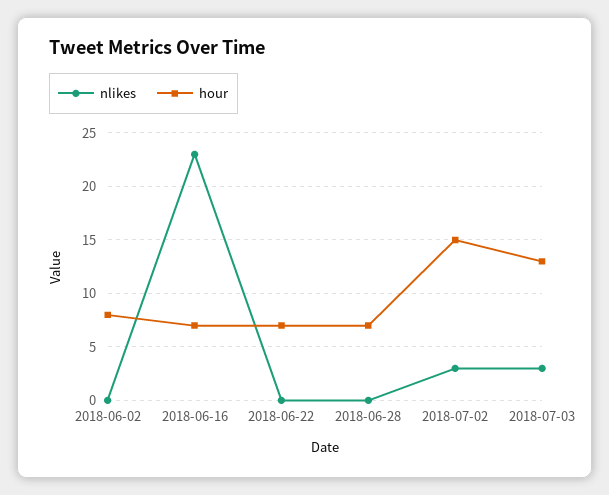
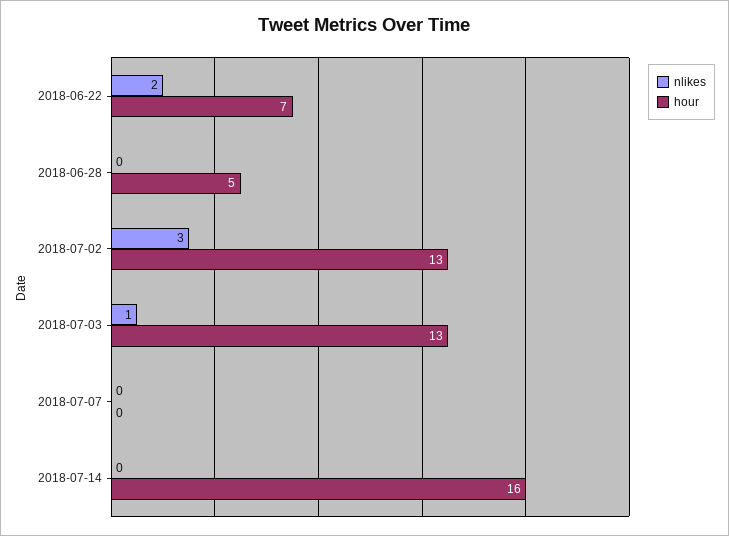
nlikes, 2018-06-02: 0 -> none
hour, 2018-06-02: 8 -> none
nlikes, 2018-06-16: 23 -> none
hour, 2018-06-16: 7 -> none
nlikes, 2018-06-22: 0 -> 2
hour, 2018-06-28: 7 -> 5
hour, 2018-07-02: 15 -> 13
nlikes, 2018-07-03: 3 -> 1
nlikes, 2018-07-07: none -> 0
hour, 2018-07-07: none -> 0
nlikes, 2018-07-14: none -> 0
hour, 2018-07-14: none -> 16

